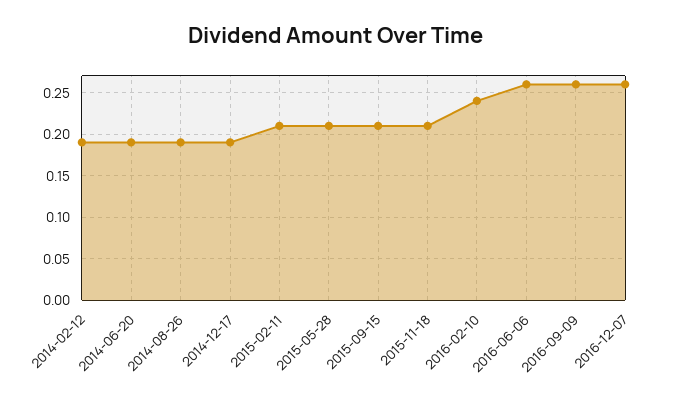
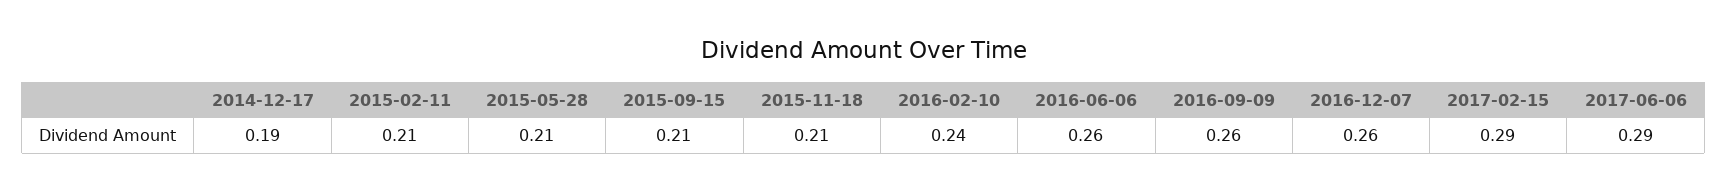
2014-02-12: 0.19 -> none
2014-06-20: 0.19 -> none
2014-08-26: 0.19 -> none
2017-02-15: none -> 0.29
2017-06-06: none -> 0.29

